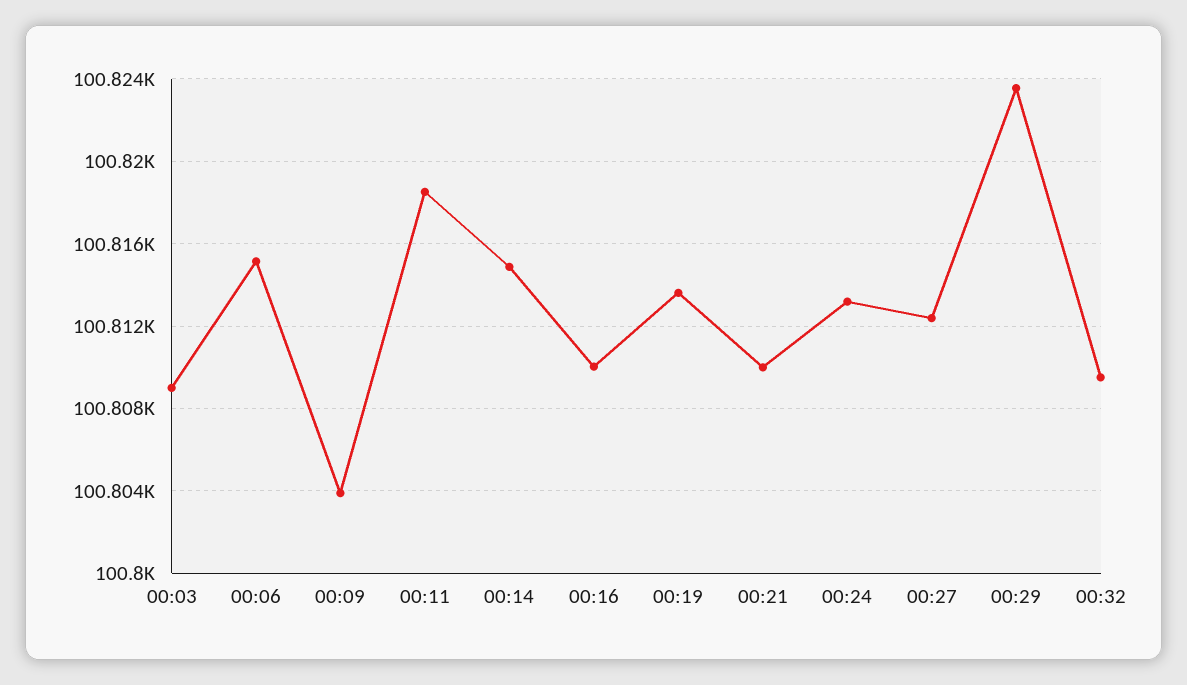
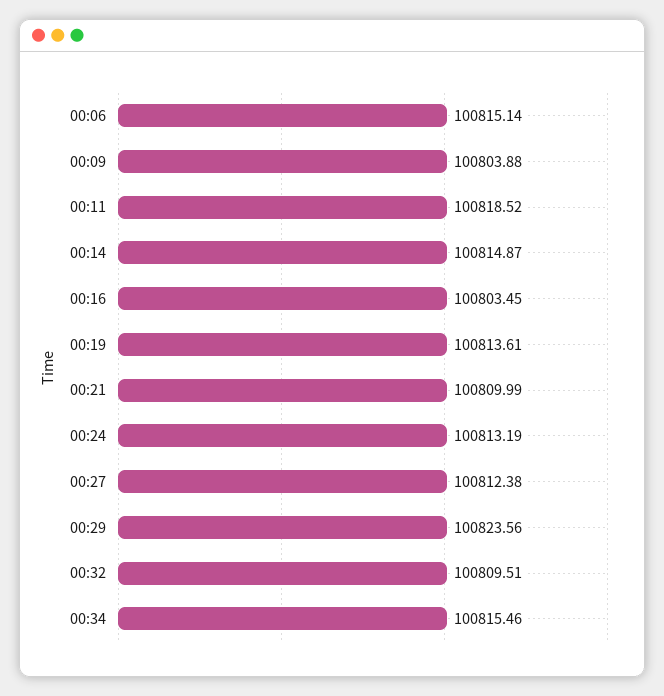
00:03: 100809 -> none
00:16: 100810 -> 100803.45
00:34: none -> 100815.46

